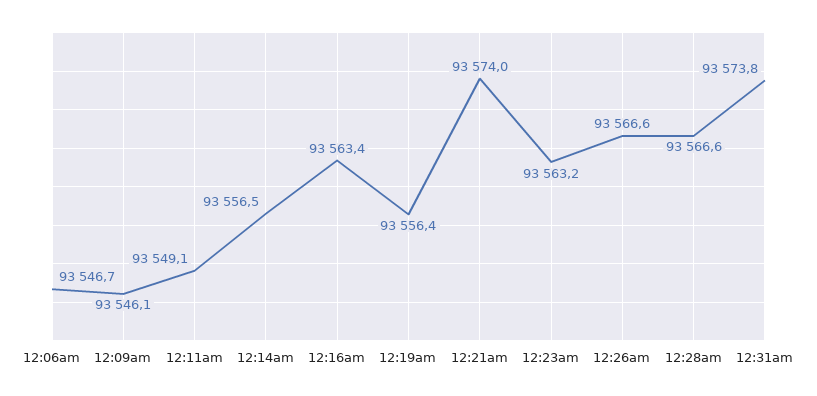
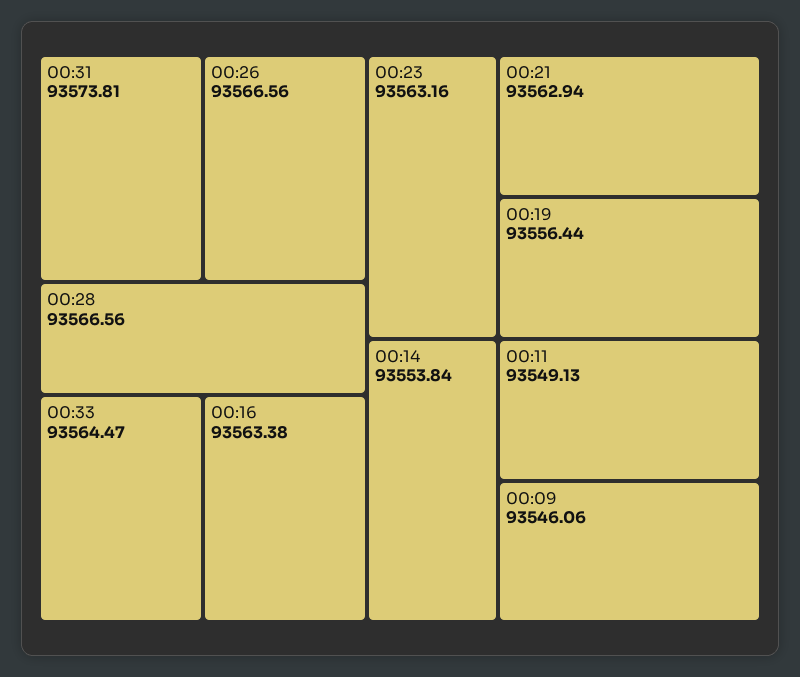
12:06am: 93546.7 -> none
12:14am: 93556.5 -> 93553.84
12:21am: 93574 -> 93562.94
00:33: none -> 93564.47

